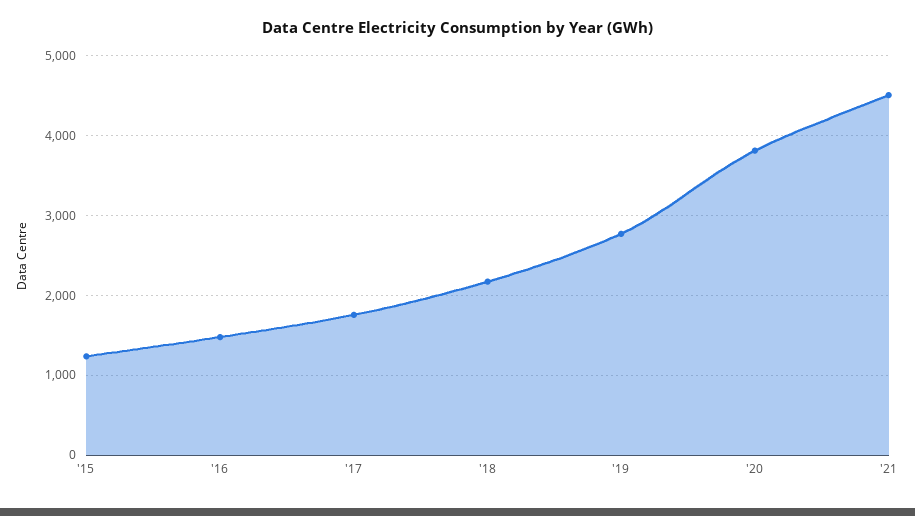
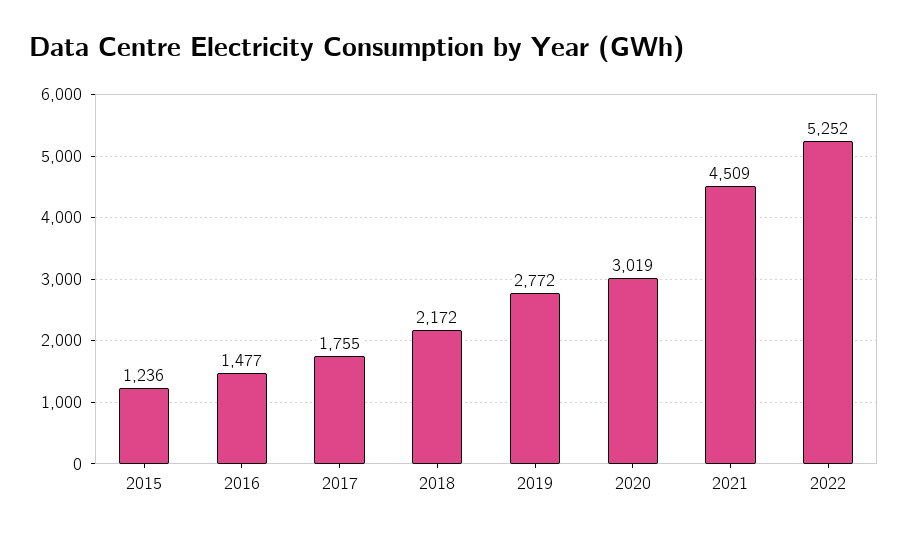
'20: 3800 -> 3019
2022: none -> 5252

